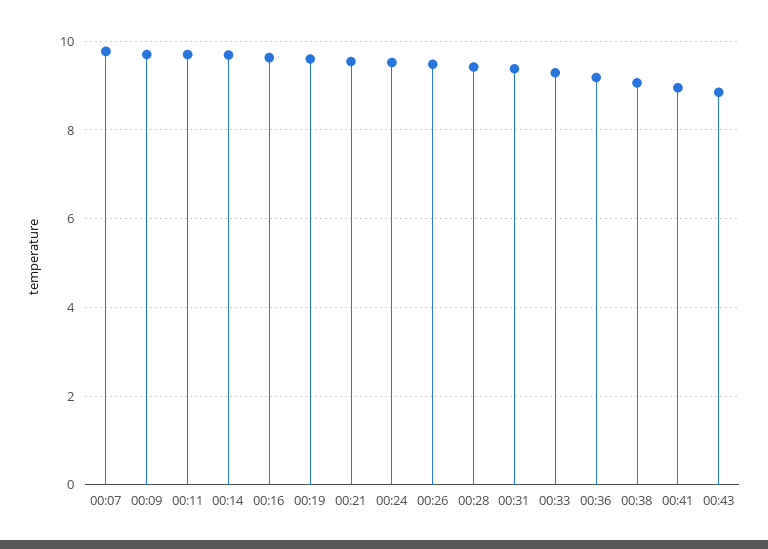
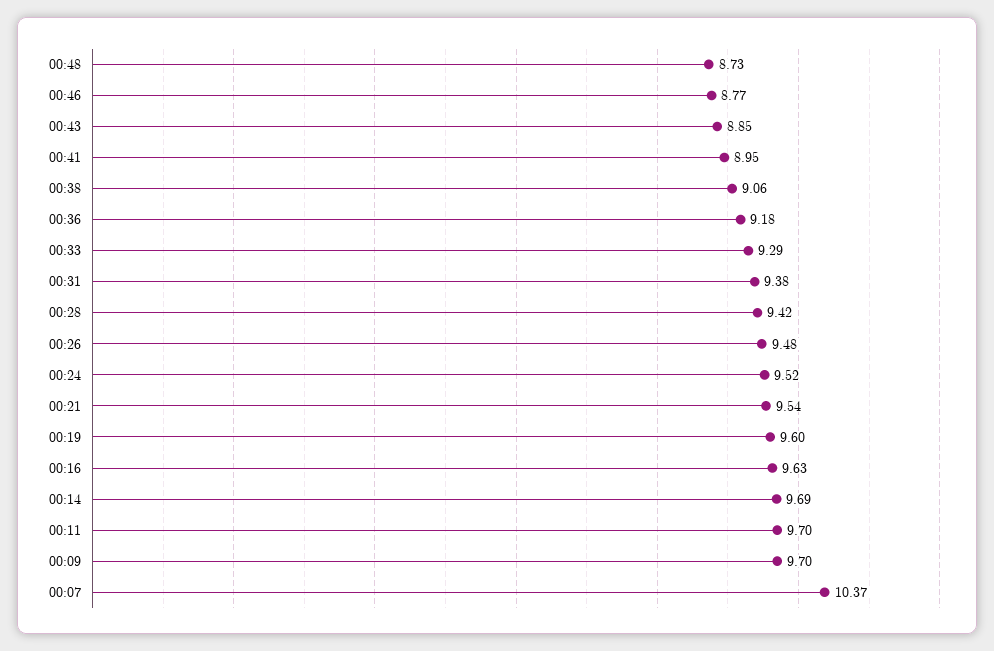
00:07: 9.8 -> 10.37
00:48: none -> 8.73
00:46: none -> 8.77

